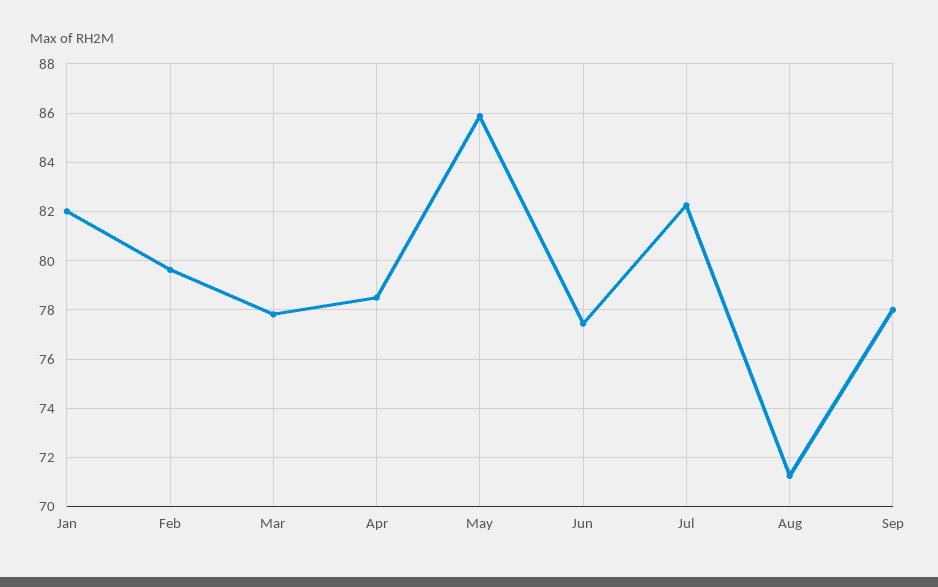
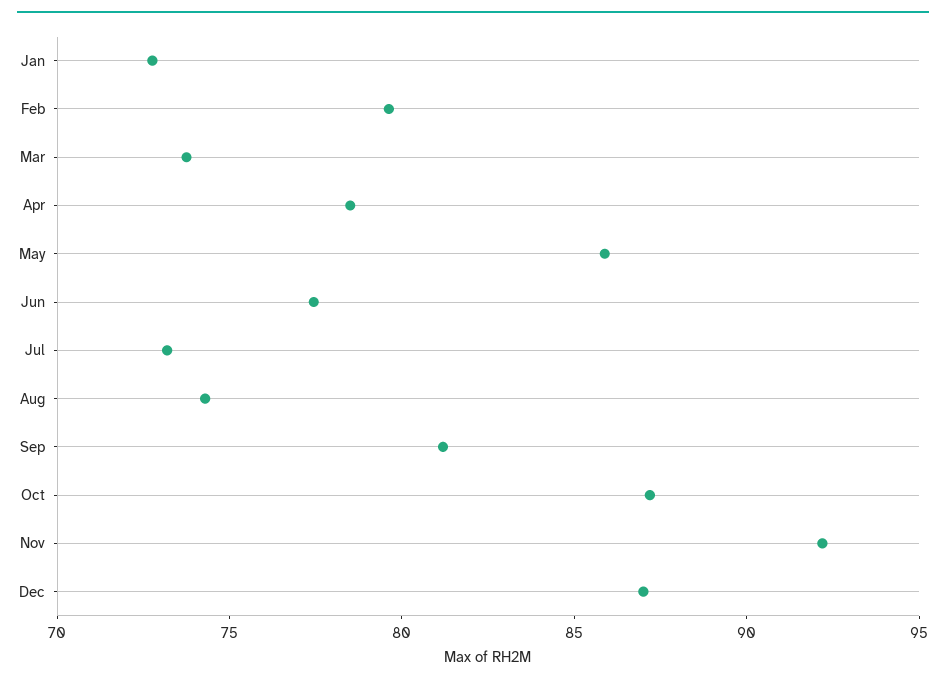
Jan: 82 -> 73
Mar: 77.75 -> 74
Jul: 82.25 -> 73
Aug: 71.25 -> 74
Sep: 78 -> 81
Oct: none -> 87
Nov: none -> 92
Dec: none -> 87

